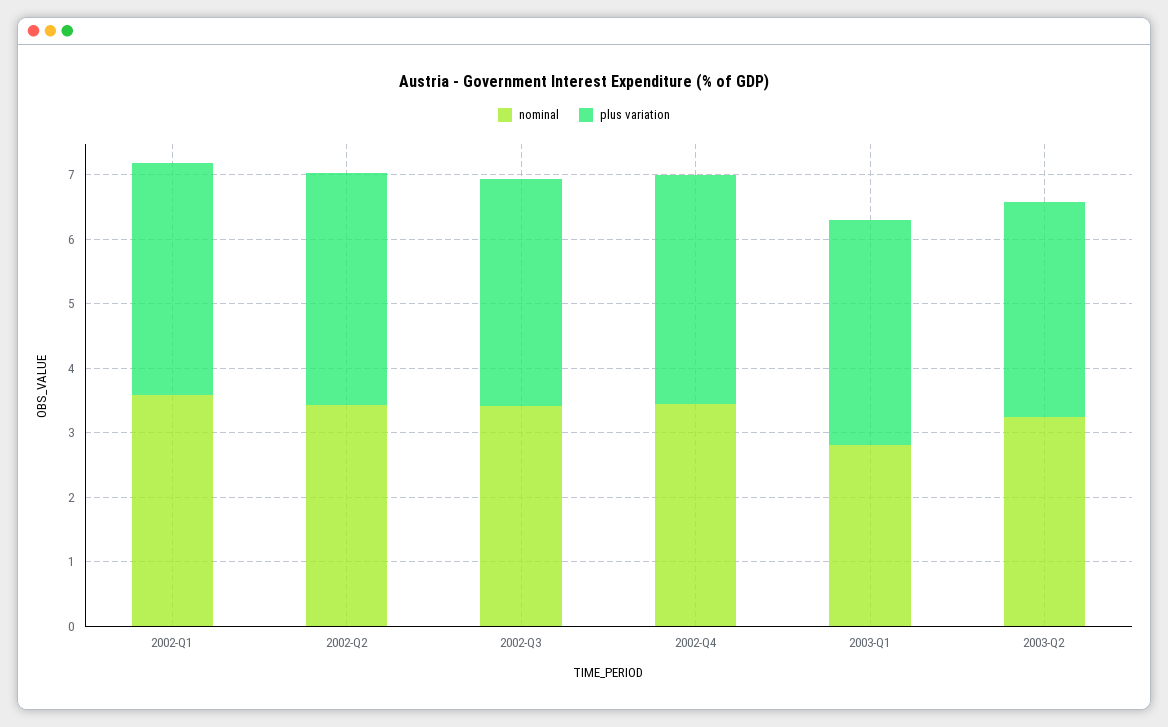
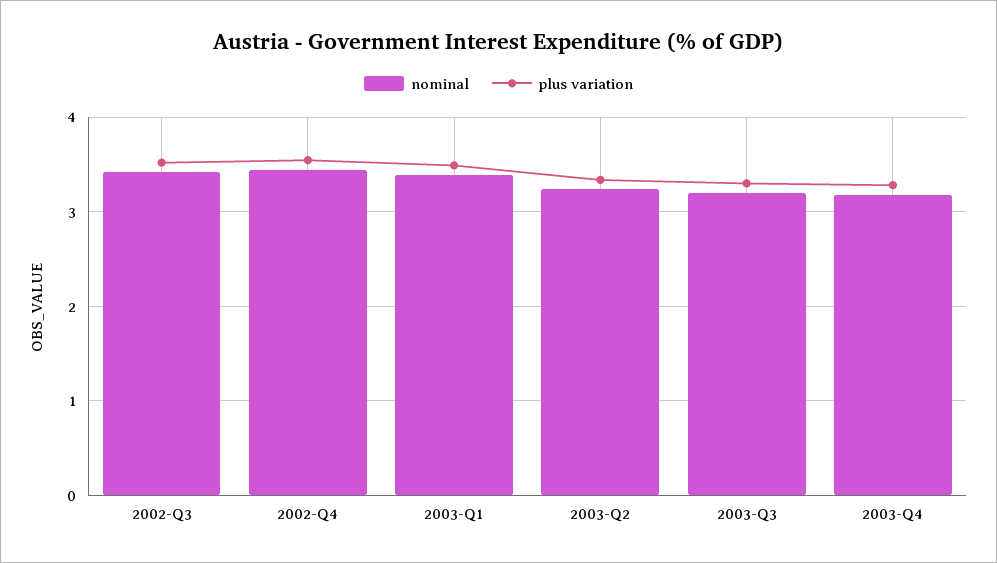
nominal, 2002-Q1: 3.6 -> none
plus variation, 2002-Q1: 3.6 -> none
nominal, 2002-Q2: 3.4 -> none
plus variation, 2002-Q2: 3.6 -> none
nominal, 2003-Q1: 2.8 -> 3.4
nominal, 2003-Q3: none -> 3.2
plus variation, 2003-Q3: none -> 3.3
nominal, 2003-Q4: none -> 3.2
plus variation, 2003-Q4: none -> 3.3

